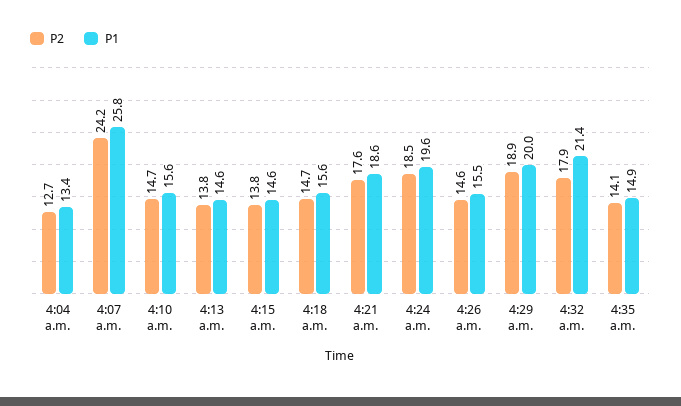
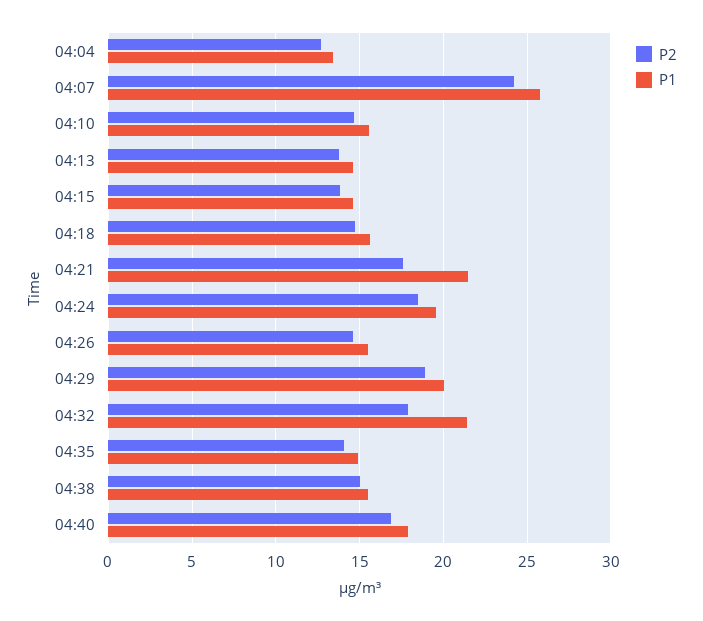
P1, 4:21 a.m.: 18.6 -> 21.5
P2, 04:38: none -> 15
P1, 04:38: none -> 15.5
P2, 04:40: none -> 17
P1, 04:40: none -> 18

